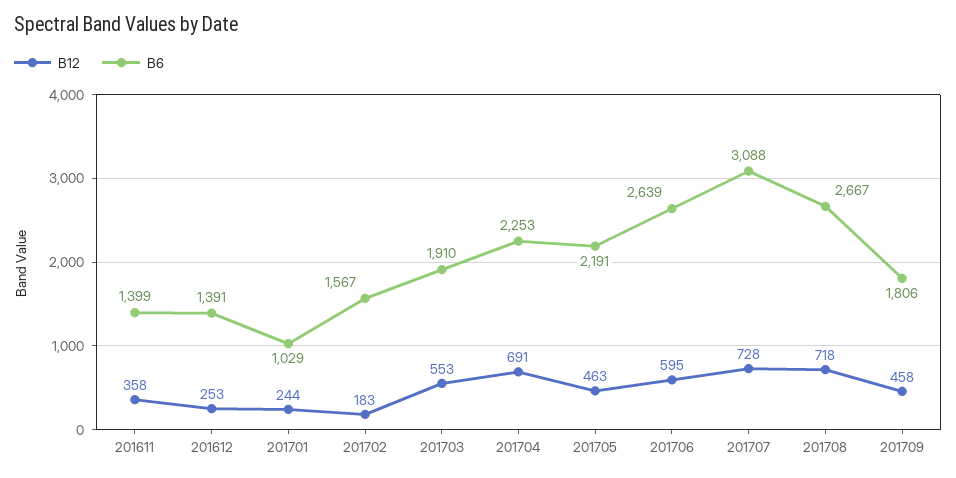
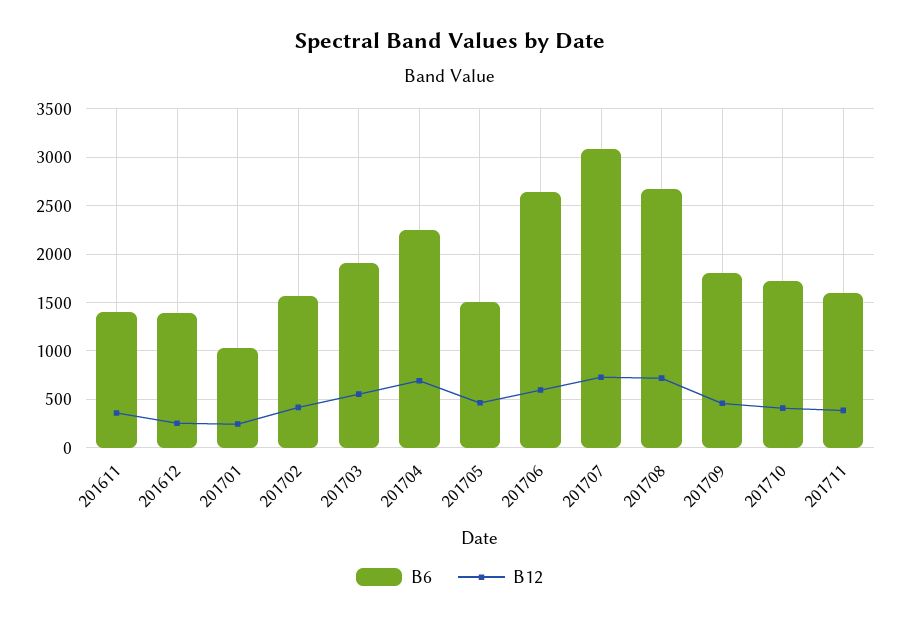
B12, 201702: 183 -> 400
B6, 201705: 2191 -> 1500
B6, 201710: none -> 1700
B12, 201710: none -> 400
B6, 201711: none -> 1600
B12, 201711: none -> 400

